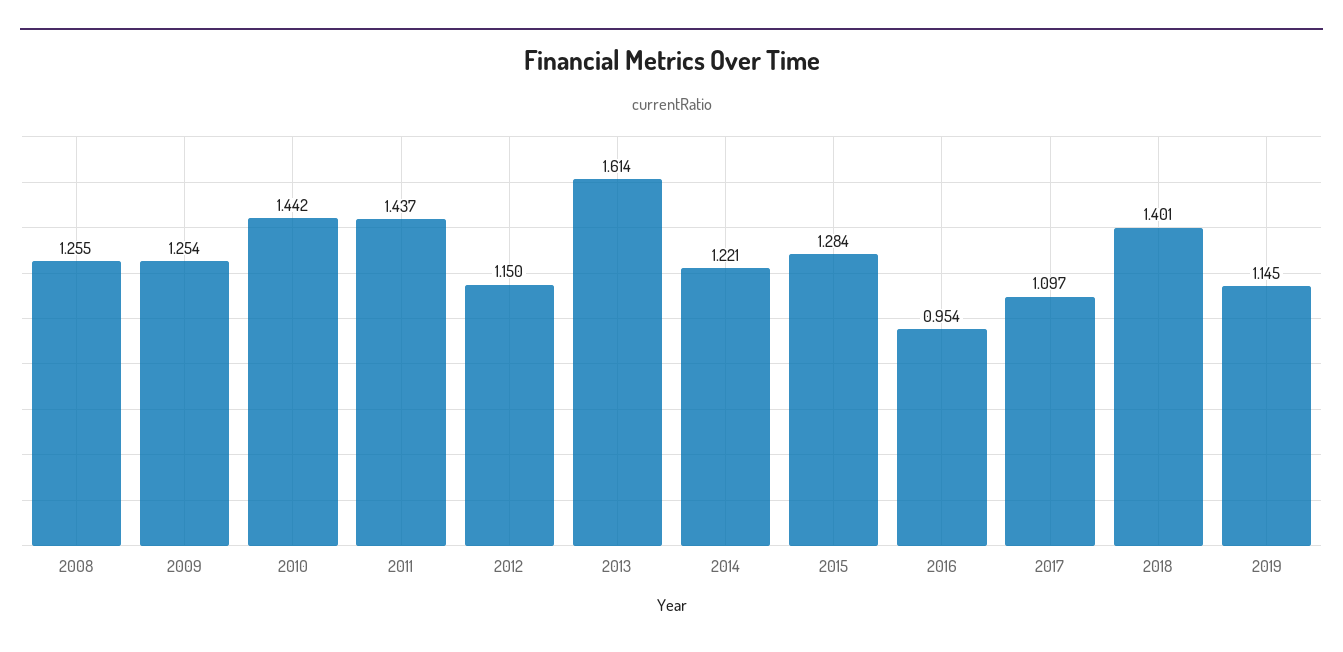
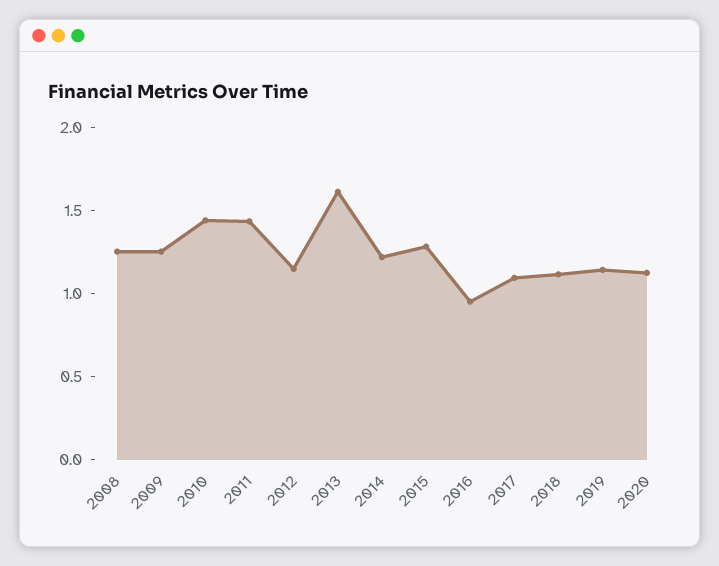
2018: 1.401 -> 1.1
2020: none -> 1.1

